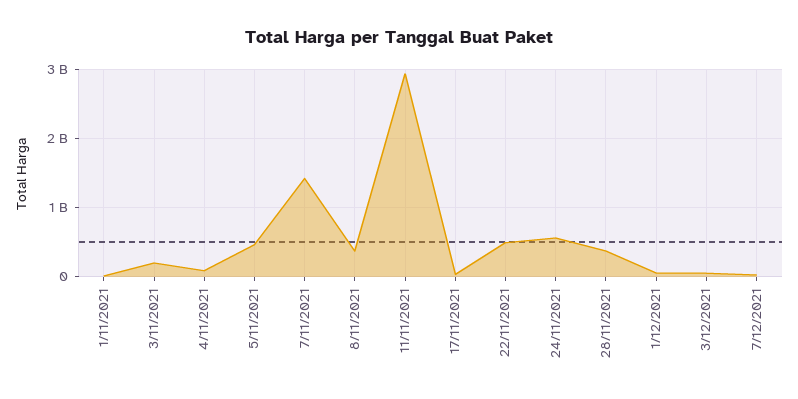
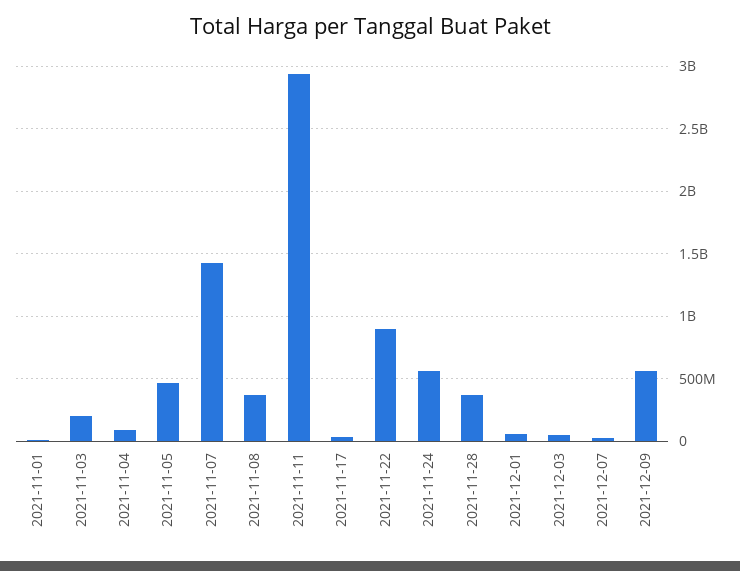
22/11/2021: 500000000 -> 900000000
2021-12-09: none -> 550000000

